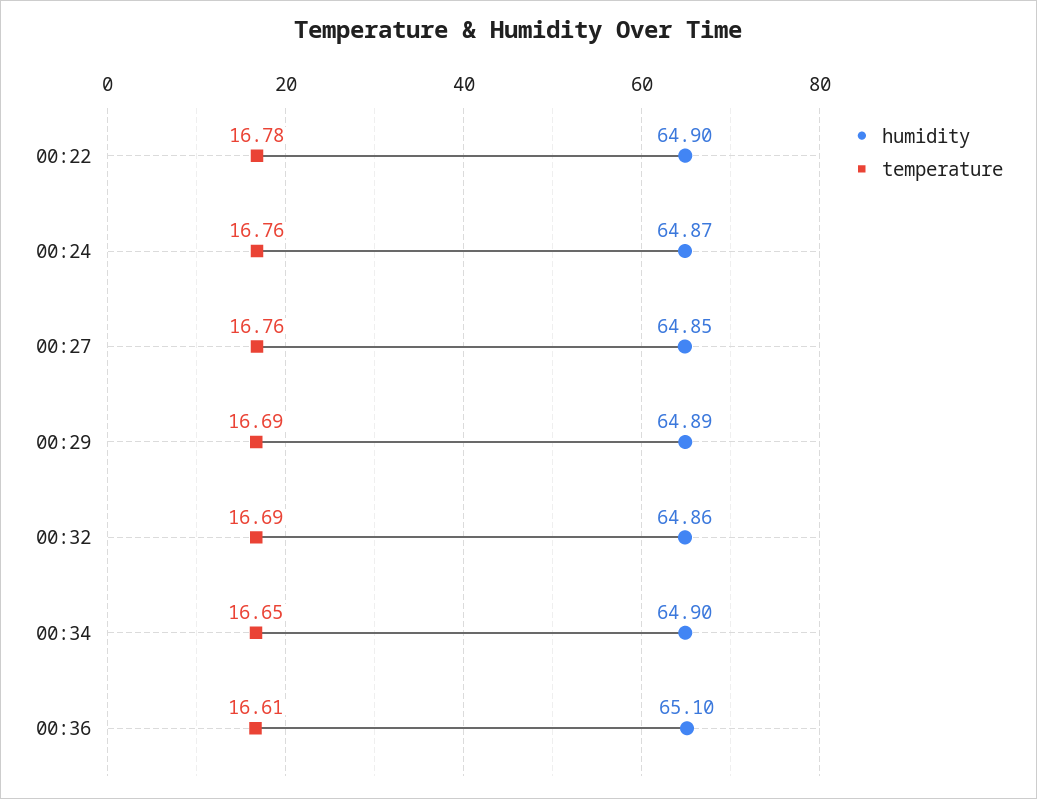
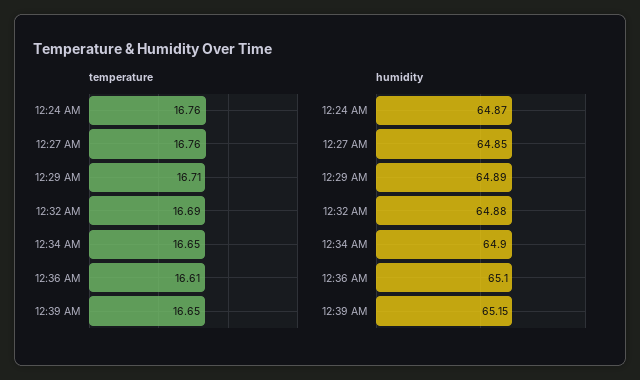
humidity, 00:22: 64.9 -> none
temperature, 00:22: 16.78 -> none
temperature, 00:29: 16.69 -> 16.71
humidity, 00:32: 64.86 -> 64.88
temperature, 12:39 AM: none -> 16.65
humidity, 12:39 AM: none -> 65.15

